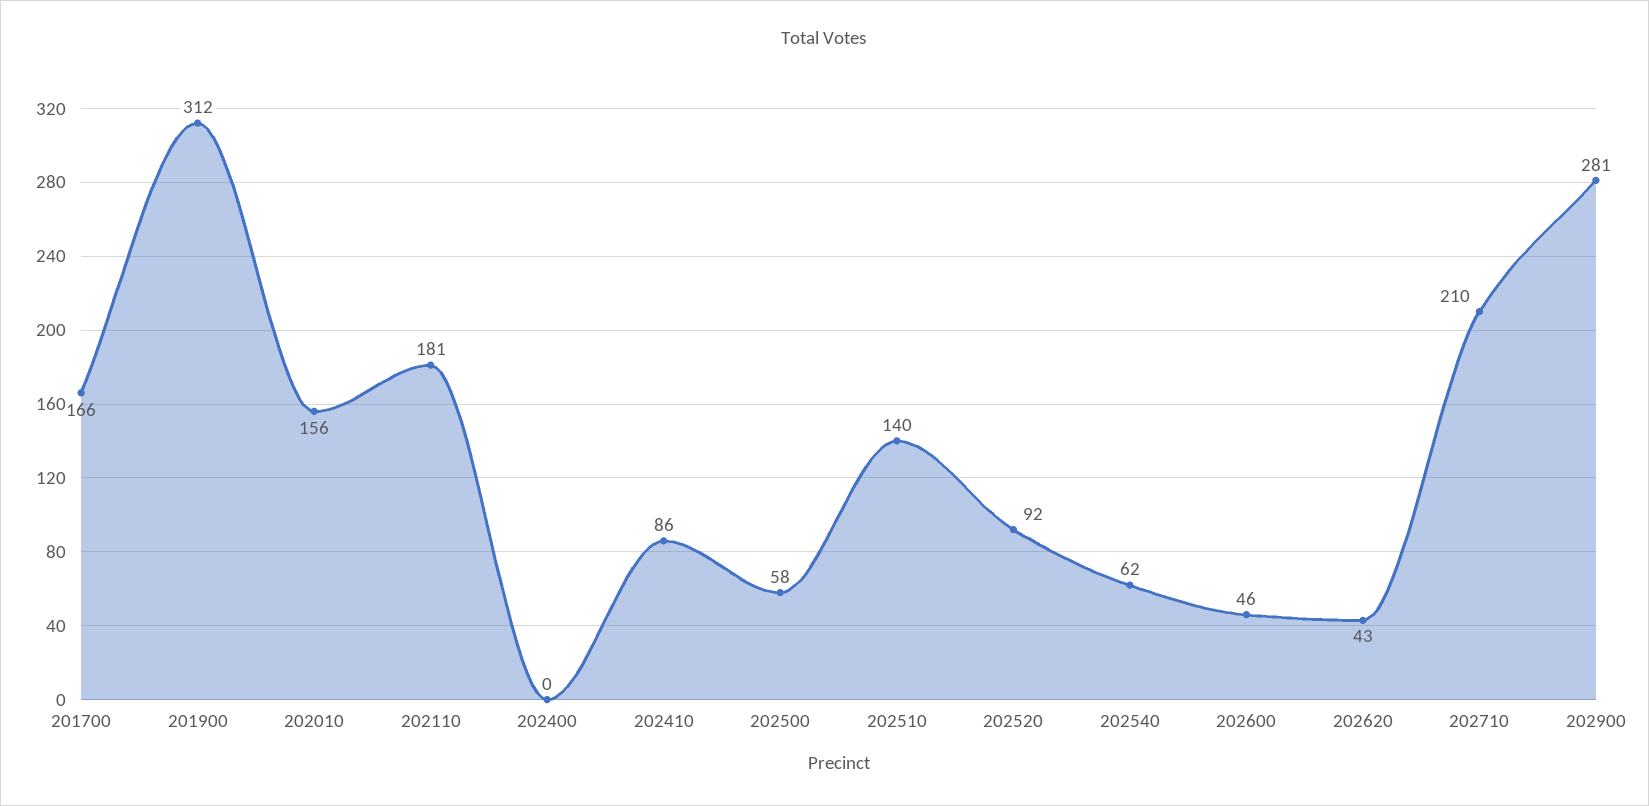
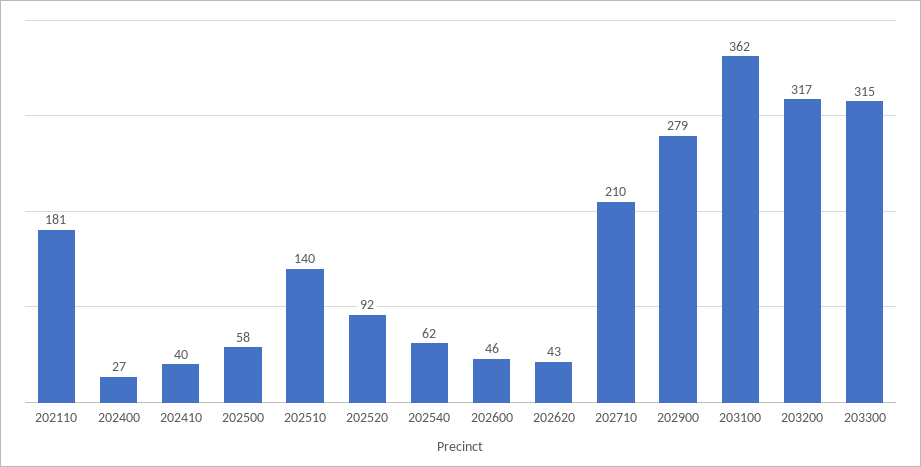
201700: 166 -> none
201900: 312 -> none
202010: 156 -> none
202400: 0 -> 27
202410: 86 -> 40
202900: 281 -> 279
203100: none -> 362
203200: none -> 317
203300: none -> 315

